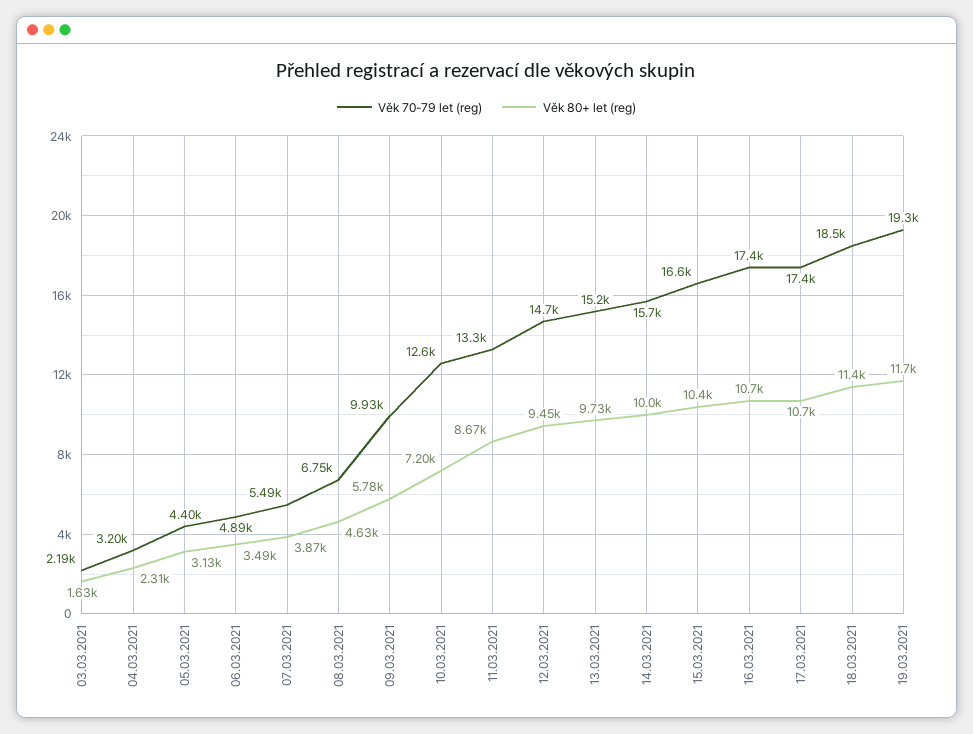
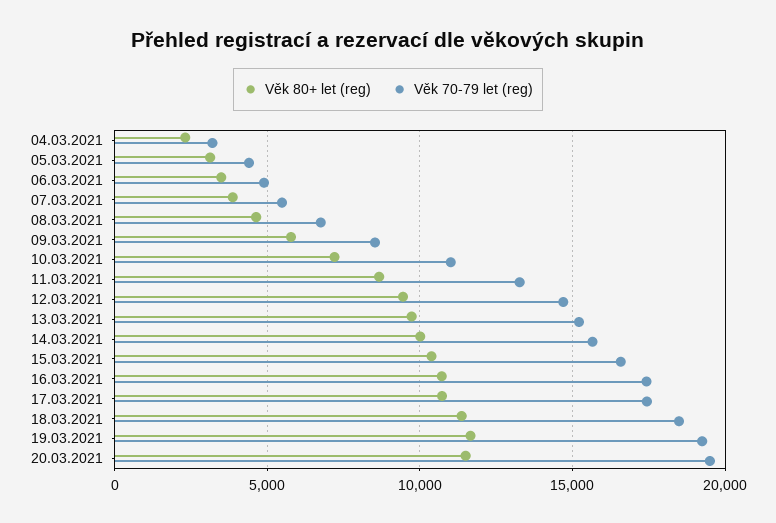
Věk 70-79 let (reg), 03.03.2021: 2190 -> none
Věk 80+ let (reg), 03.03.2021: 1630 -> none
Věk 70-79 let (reg), 09.03.2021: 9930 -> 8500
Věk 70-79 let (reg), 10.03.2021: 12600 -> 11000
Věk 80+ let (reg), 20.03.2021: none -> 11500
Věk 70-79 let (reg), 20.03.2021: none -> 19500

